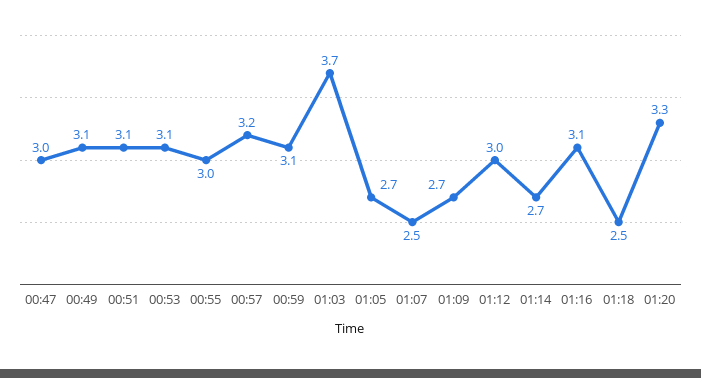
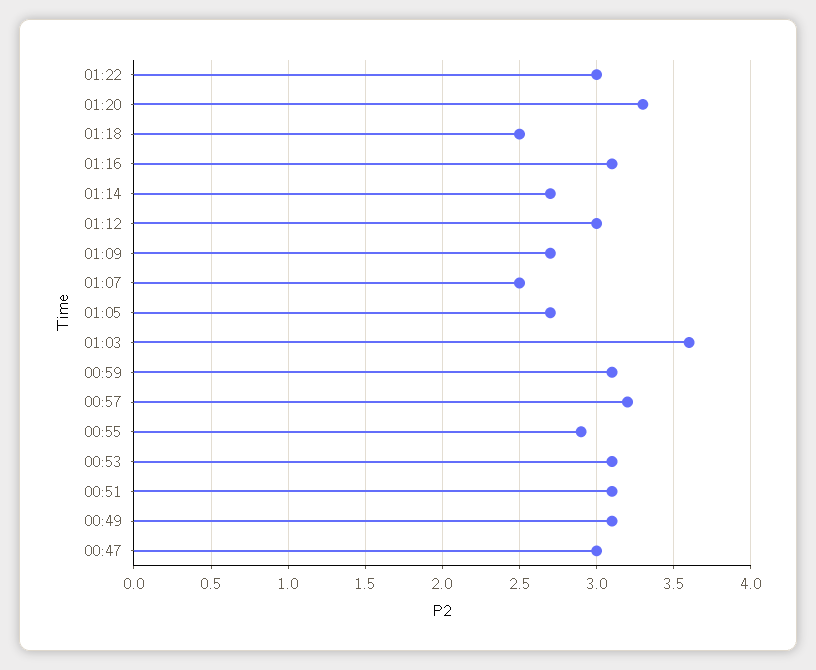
00:55: 3 -> 2.9
01:03: 3.7 -> 3.6
01:22: none -> 3

